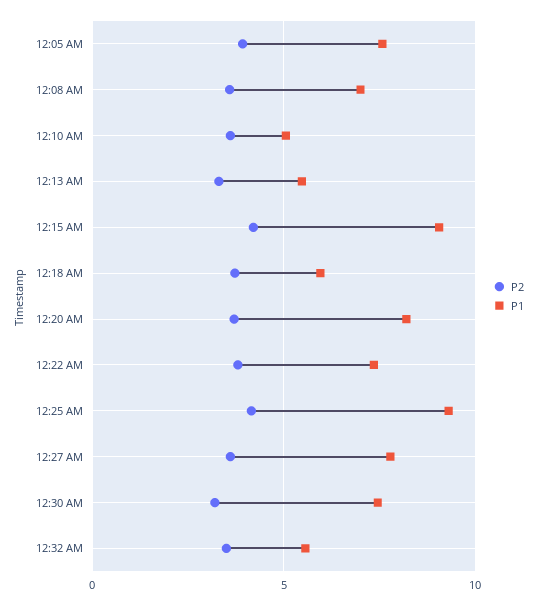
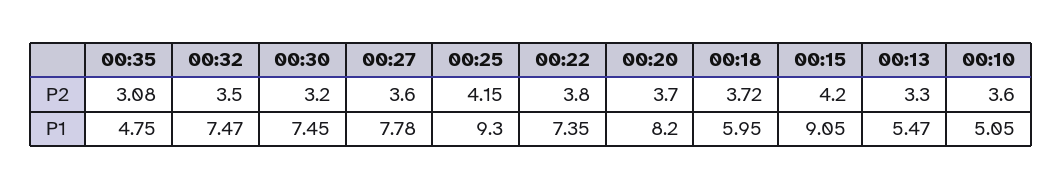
P2, 12:05 AM: 4 -> none
P1, 12:05 AM: 7.5 -> none
P2, 12:08 AM: 3.5 -> none
P1, 12:08 AM: 7 -> none
P1, 12:32 AM: 5.5 -> 7.47
P2, 00:35: none -> 3.08
P1, 00:35: none -> 4.75

